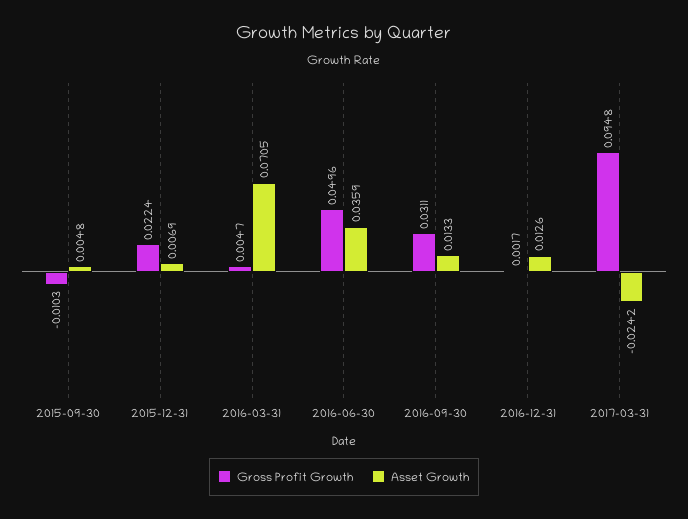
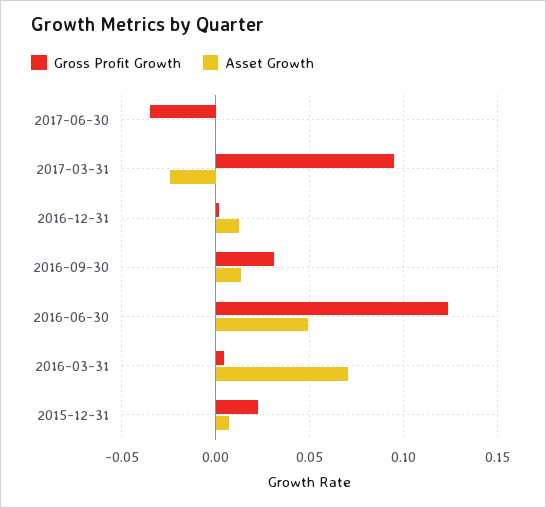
Gross Profit Growth, 2015-09-30: -0.0103 -> none
Asset Growth, 2015-09-30: 0.0048 -> none
Gross Profit Growth, 2016-06-30: 0.0496 -> 0.125
Asset Growth, 2016-06-30: 0.0359 -> 0.05
Gross Profit Growth, 2017-06-30: none -> -0.035
Asset Growth, 2017-06-30: none -> 0

